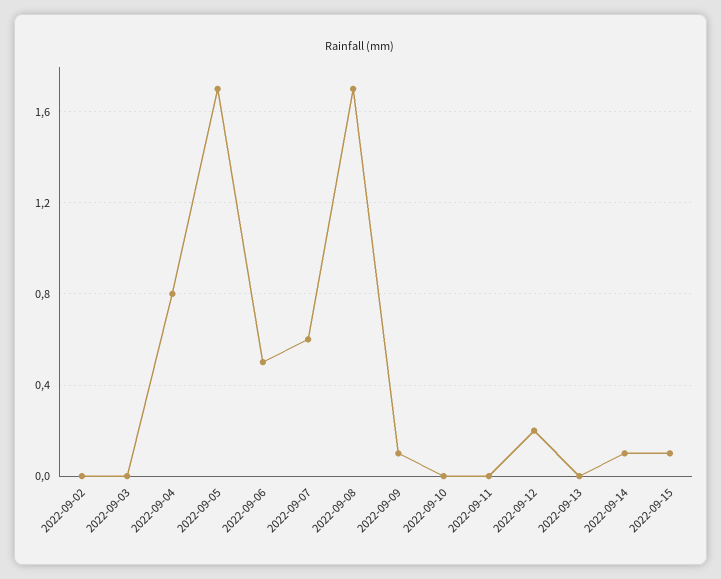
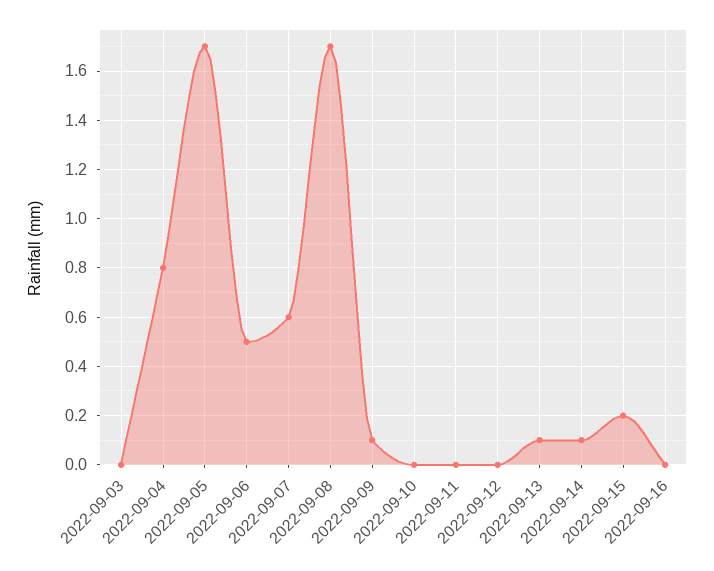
2022-09-02: 0 -> none
2022-09-12: 0.2 -> 0
2022-09-13: 0 -> 0.1
2022-09-15: 0.1 -> 0.2
2022-09-16: none -> 0

